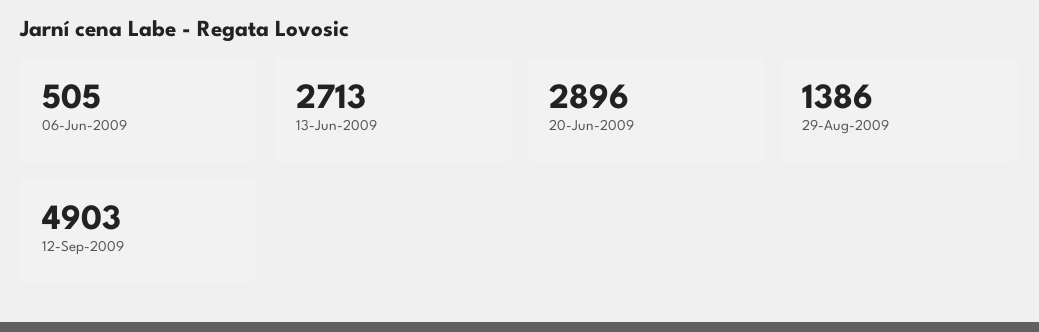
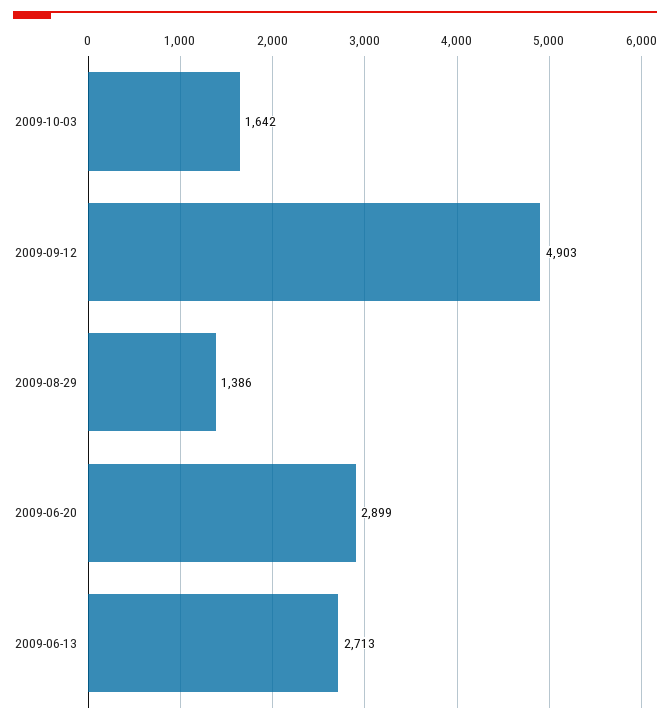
06-Jun-2009: 505 -> none
20-Jun-2009: 2896 -> 2899
2009-10-03: none -> 1642

